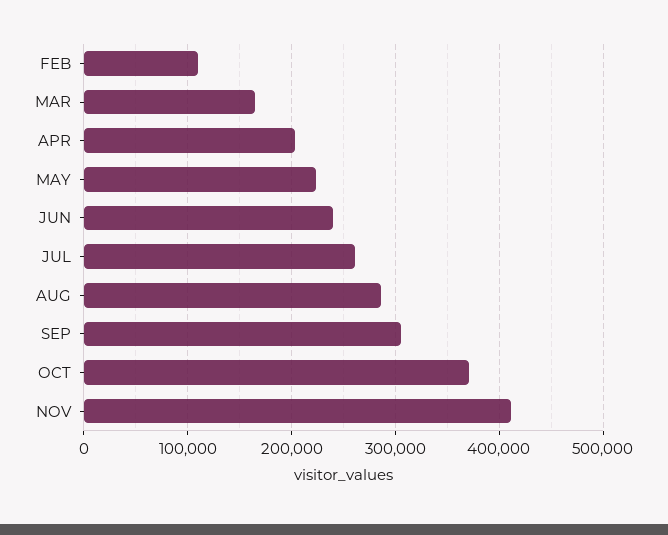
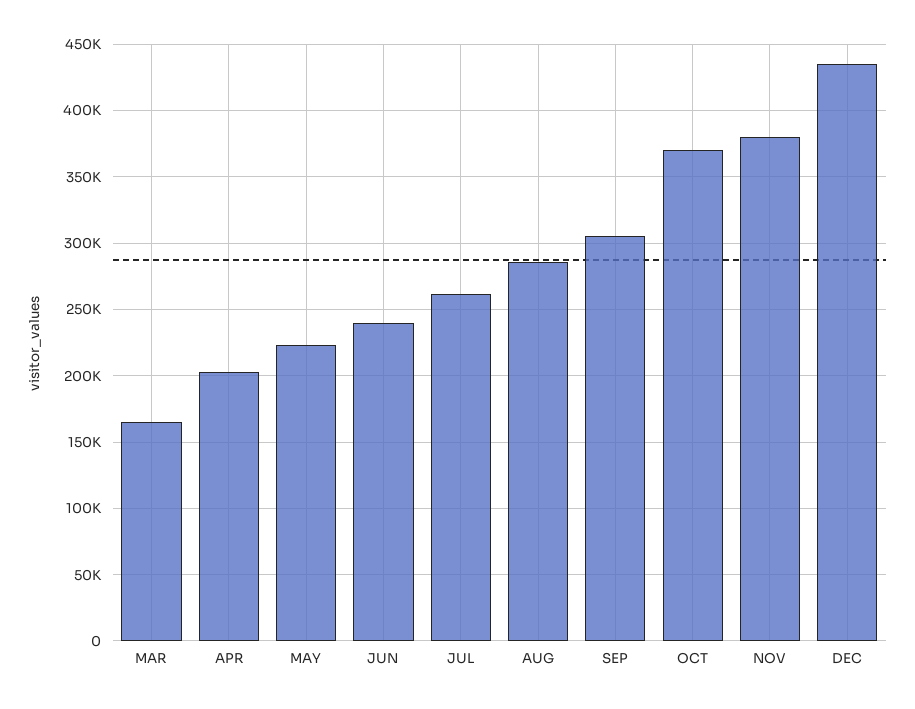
FEB: 110000 -> none
NOV: 410000 -> 380000
DEC: none -> 435000

